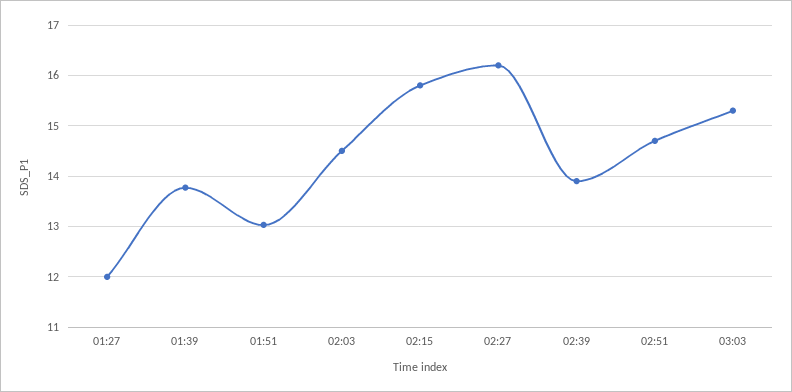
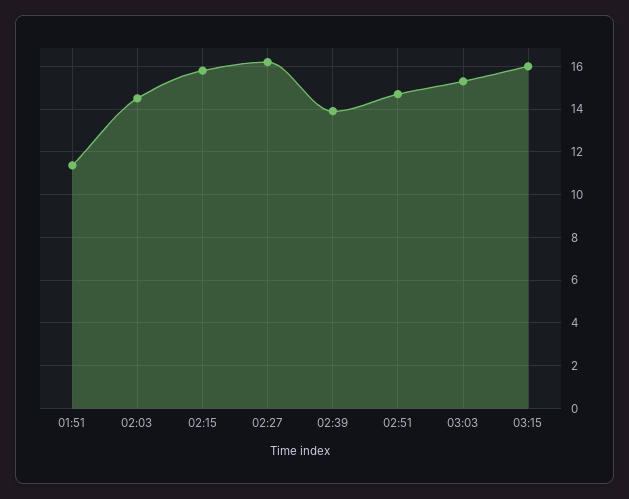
01:27: 12 -> none
01:39: 13.8 -> none
01:51: 13 -> 11.5
03:15: none -> 16

